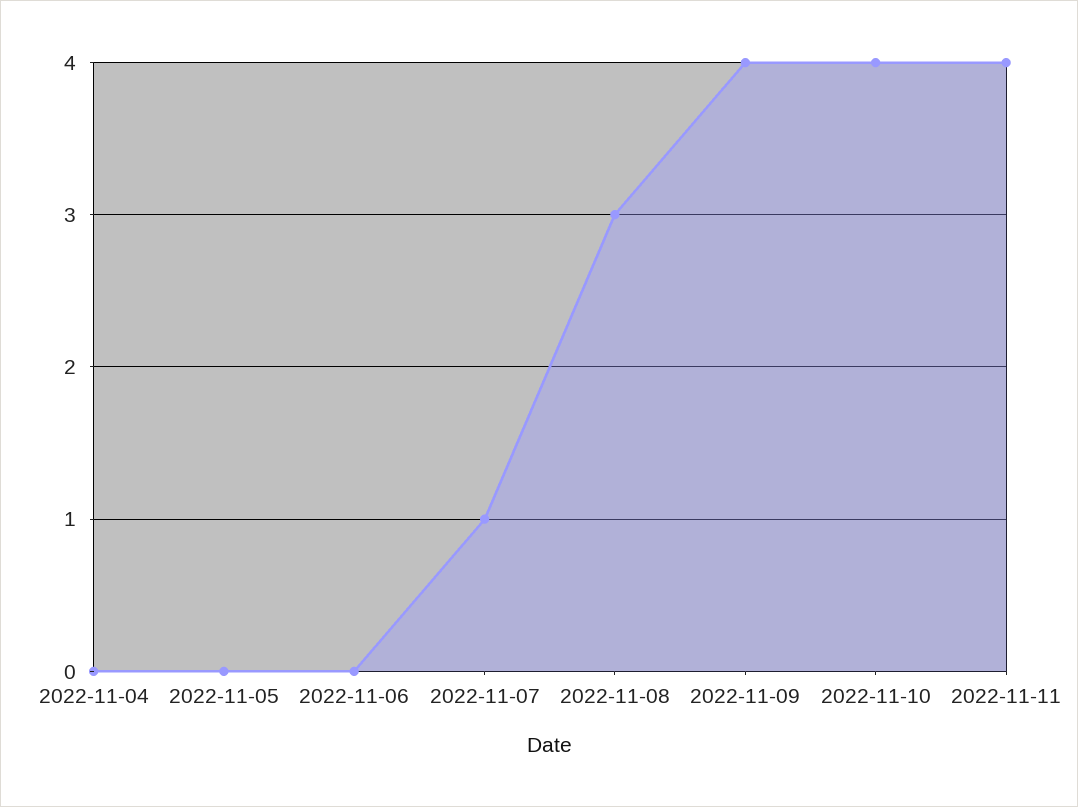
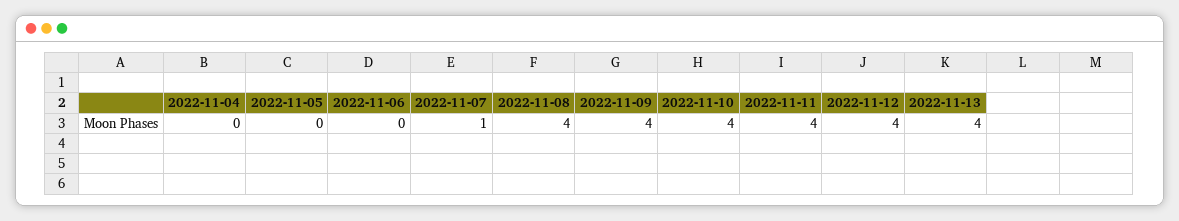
2022-11-08: 3 -> 4
2022-11-12: none -> 4
2022-11-13: none -> 4

